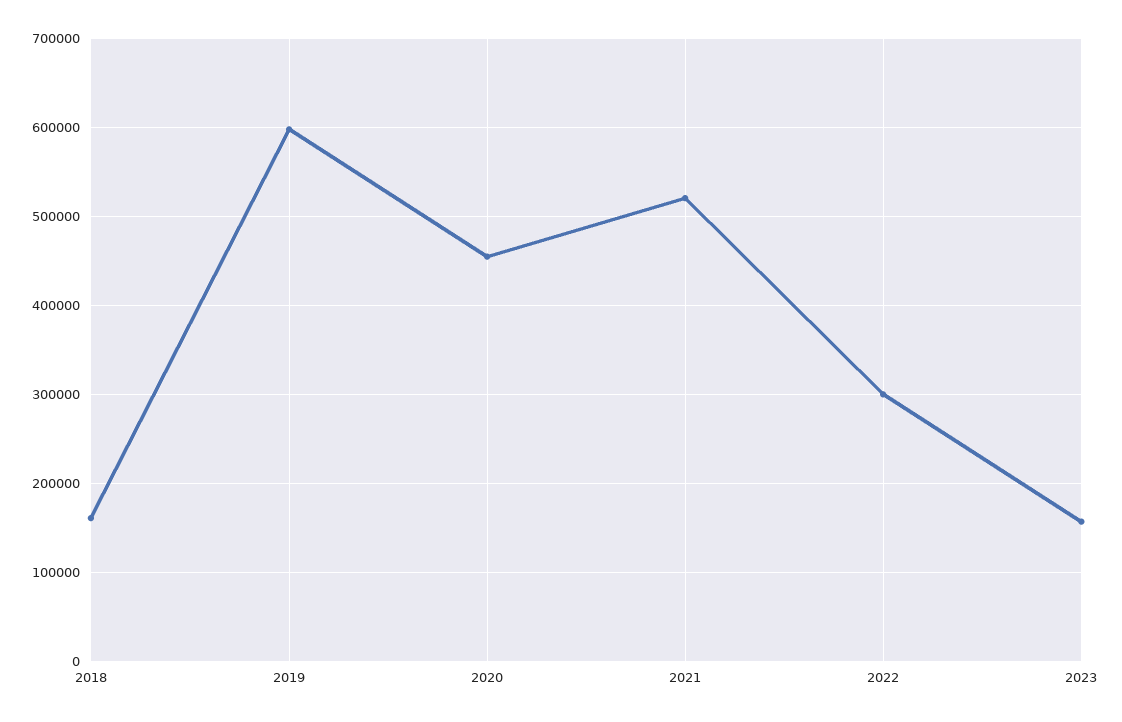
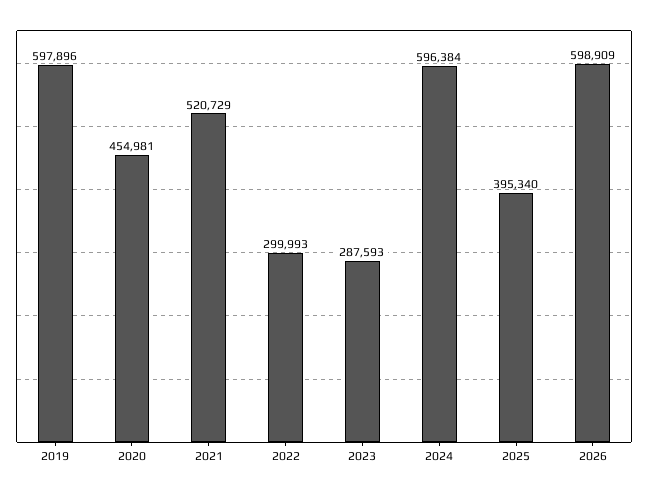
2018: 160000 -> none
2023: 160000 -> 287593
2024: none -> 596384
2025: none -> 395340
2026: none -> 598909

